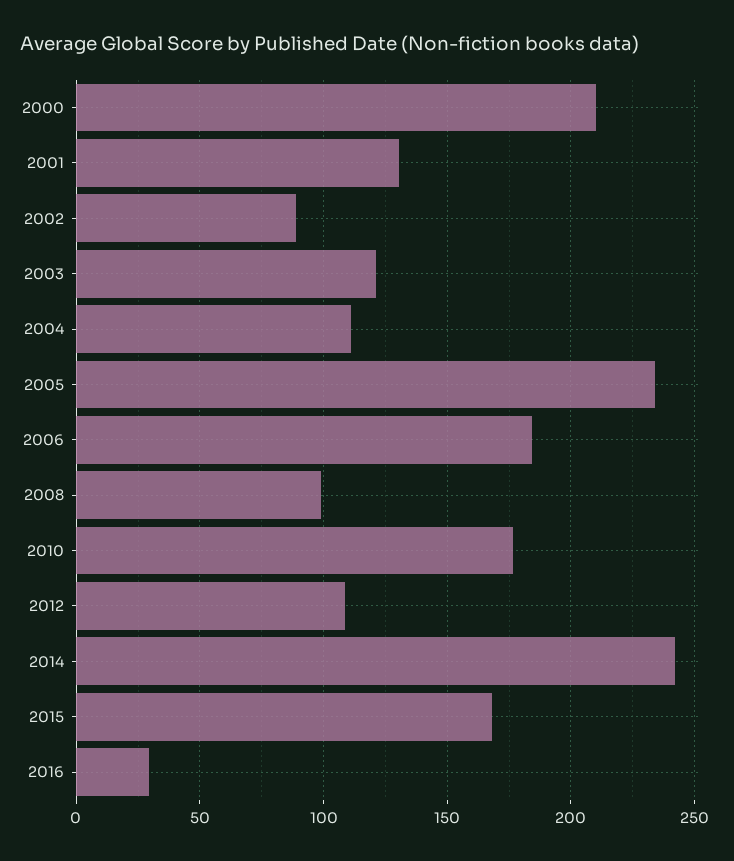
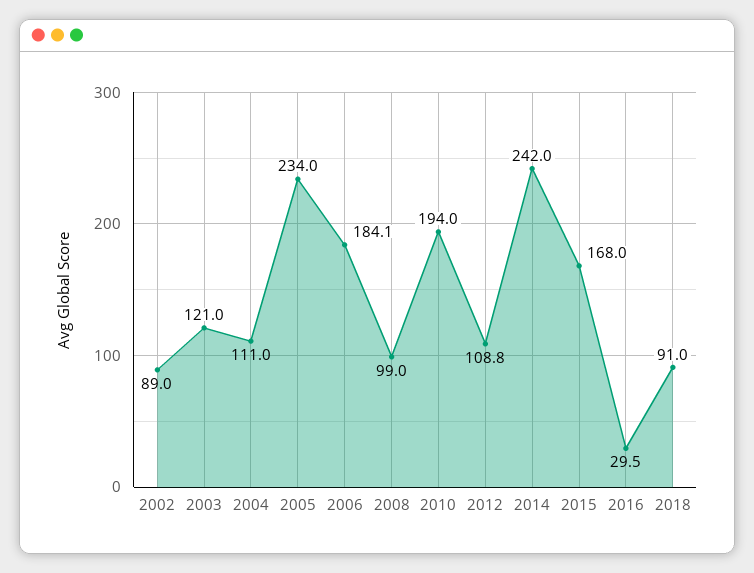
2000: 210 -> none
2001: 130 -> none
2010: 175 -> 194
2018: none -> 91

